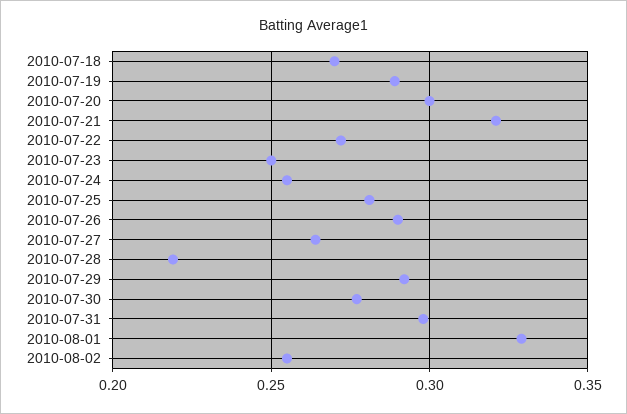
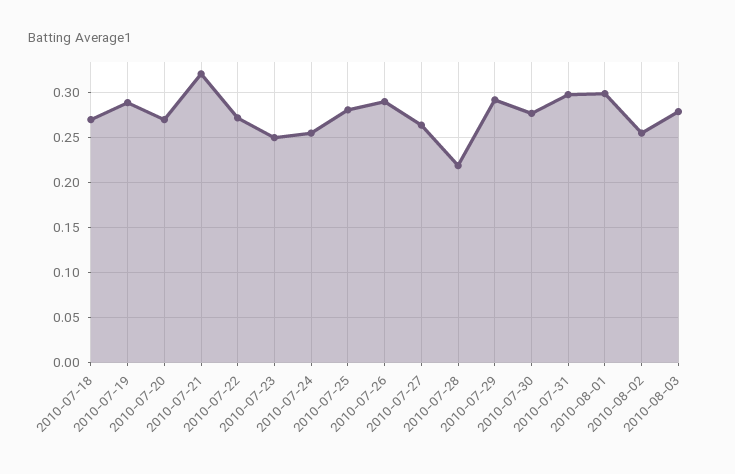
2010-07-20: 0.3 -> 0.27
2010-08-01: 0.33 -> 0.3
2010-08-03: none -> 0.28

